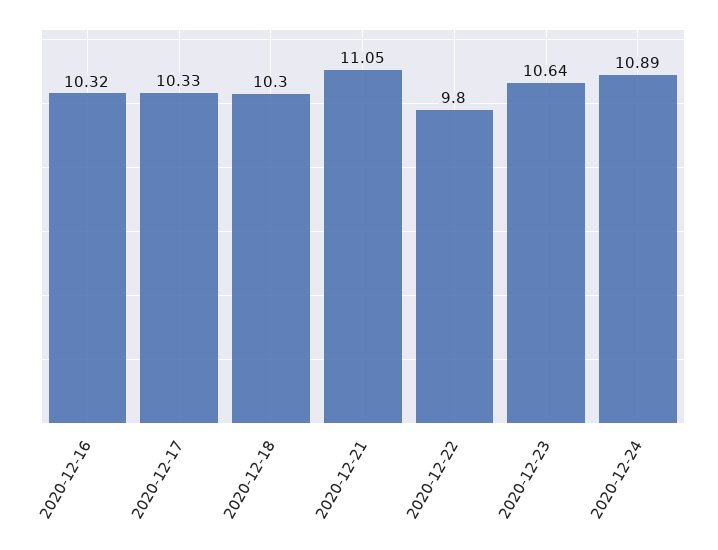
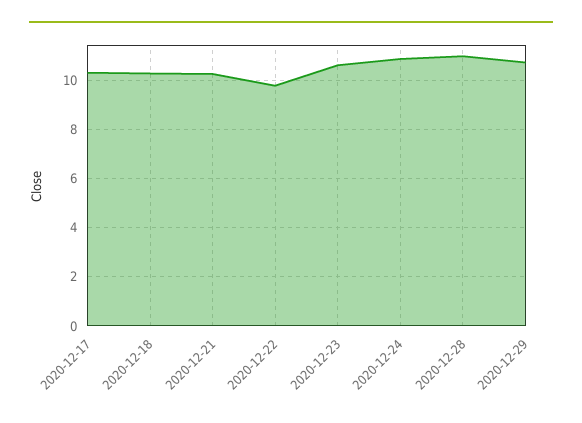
2020-12-16: 10.32 -> none
2020-12-21: 11.05 -> 10.25
2020-12-28: none -> 11
2020-12-29: none -> 10.75

